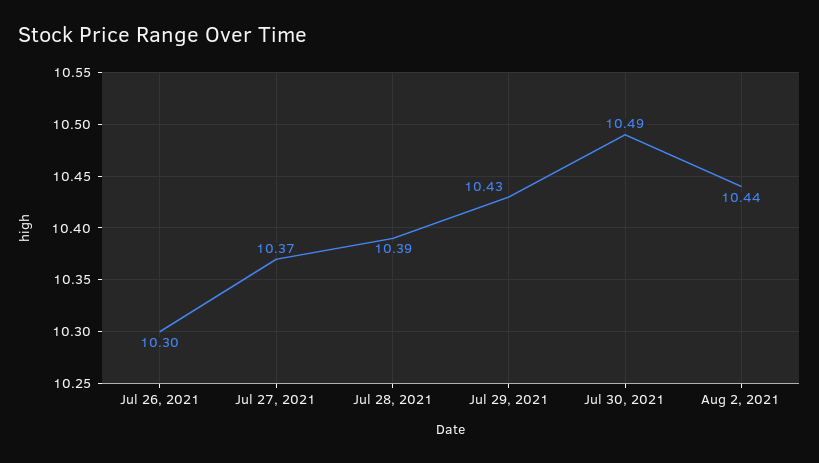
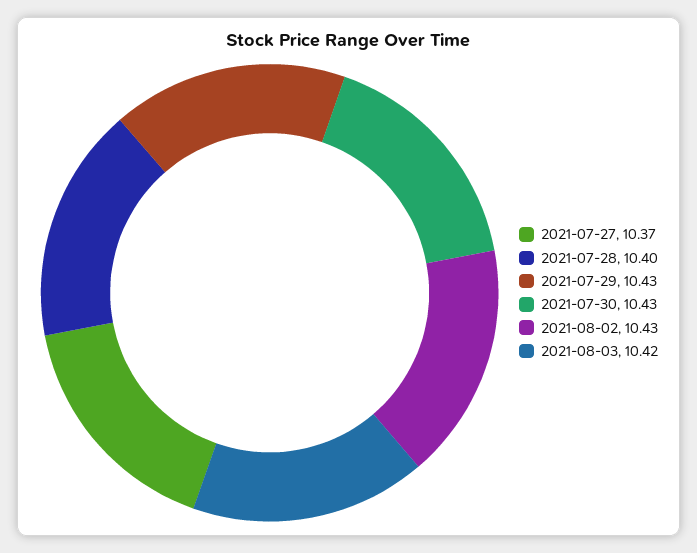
Jul 26, 2021: 10.3 -> none
Jul 28, 2021: 10.39 -> 10.4
Jul 30, 2021: 10.49 -> 10.43
Aug 2, 2021: 10.44 -> 10.43
2021-08-03: none -> 10.42

